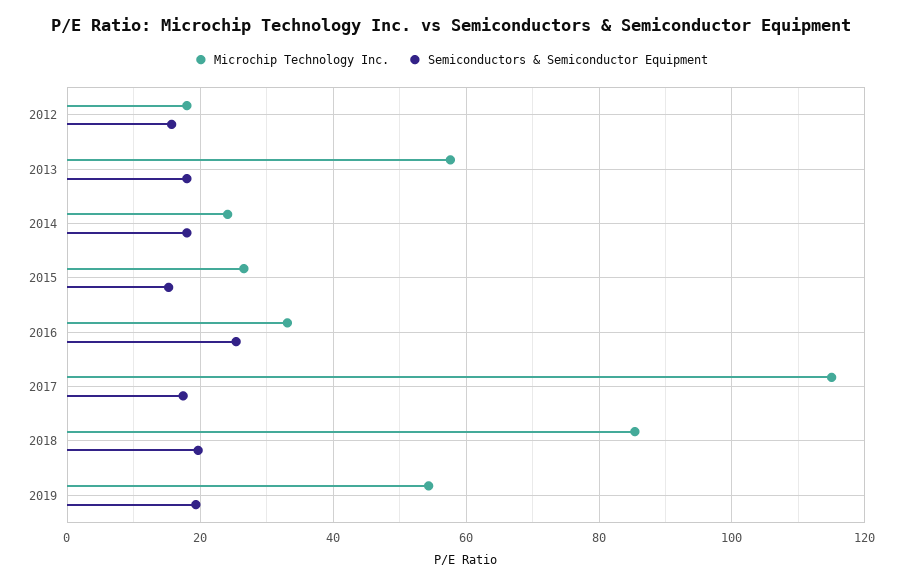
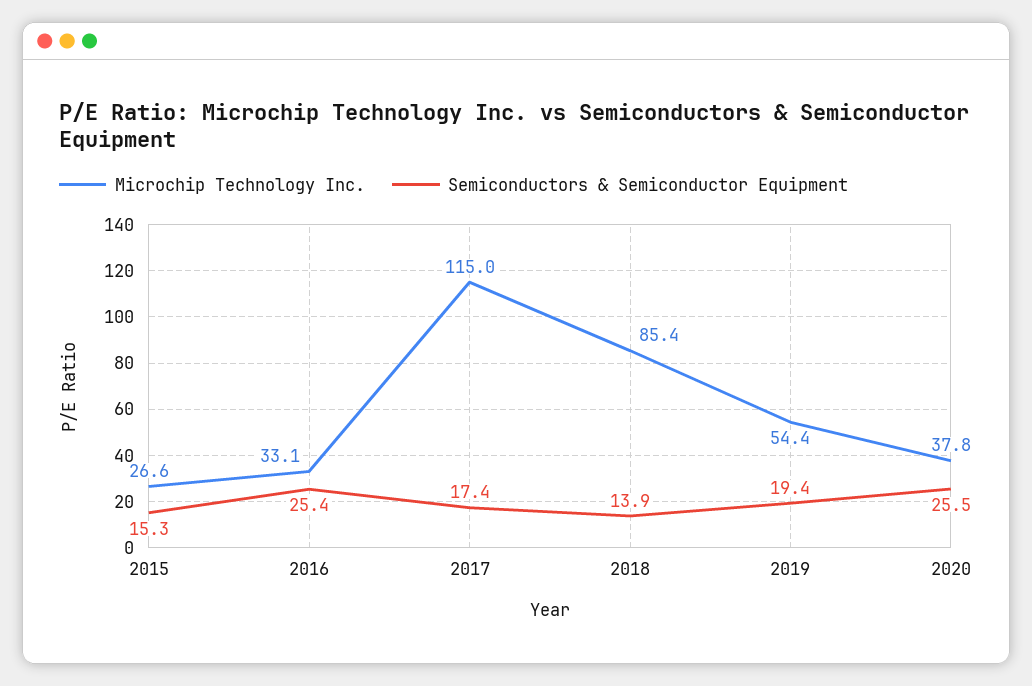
Microchip Technology Inc., 2012: 18 -> none
Semiconductors & Semiconductor Equipment, 2012: 16 -> none
Microchip Technology Inc., 2013: 58 -> none
Semiconductors & Semiconductor Equipment, 2013: 18 -> none
Microchip Technology Inc., 2014: 24 -> none
Semiconductors & Semiconductor Equipment, 2014: 18 -> none
Semiconductors & Semiconductor Equipment, 2018: 20 -> 13.9
Microchip Technology Inc., 2020: none -> 37.8
Semiconductors & Semiconductor Equipment, 2020: none -> 25.5

